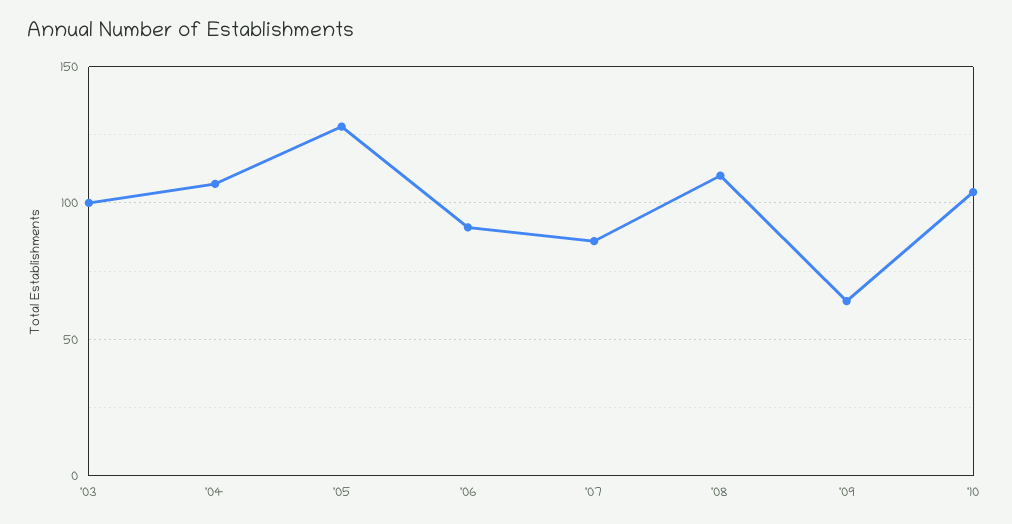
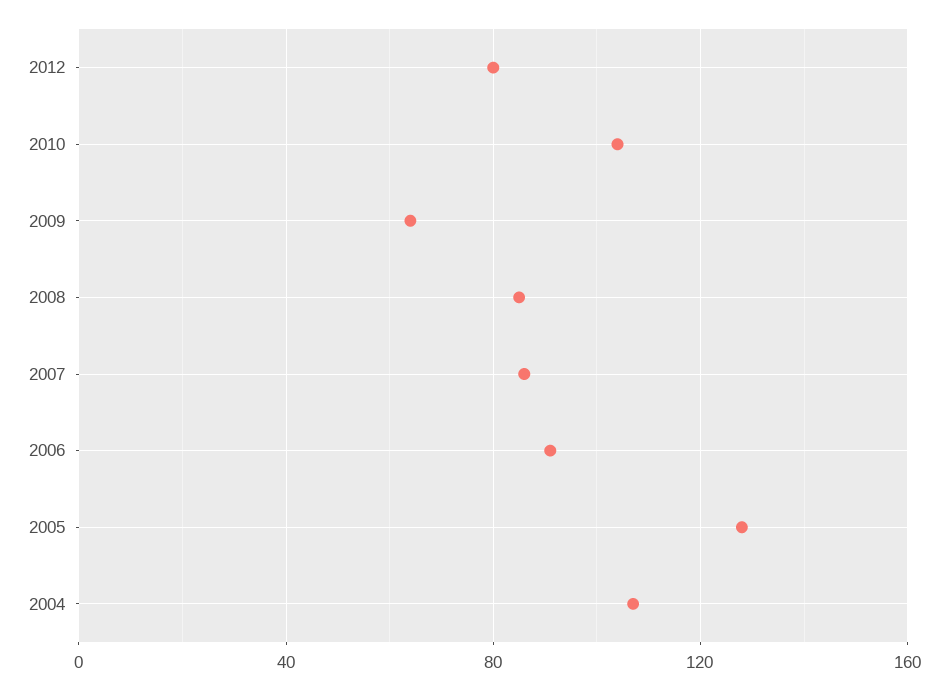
'03: 100 -> none
'08: 110 -> 85
2012: none -> 80

